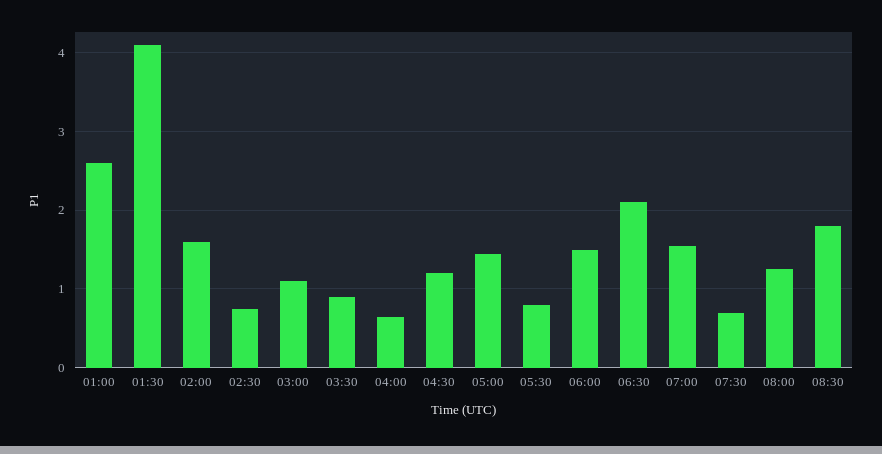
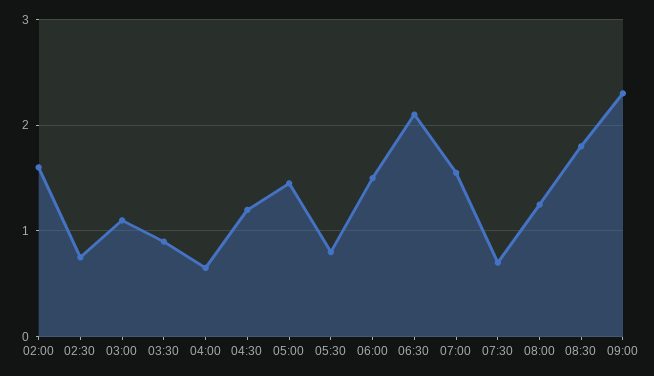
01:00: 2.6 -> none
01:30: 4.1 -> none
09:00: none -> 2.3

